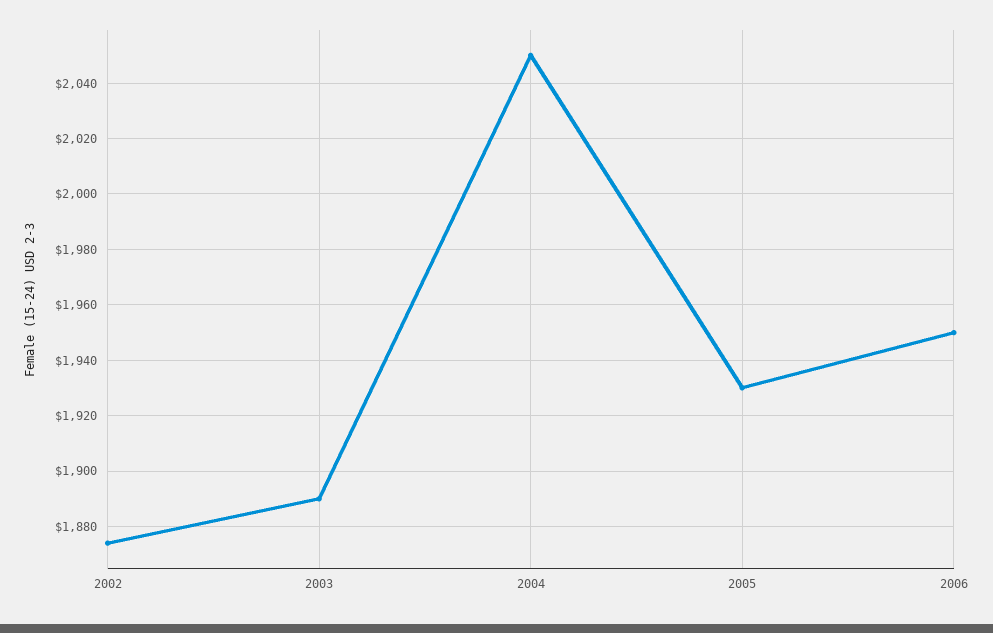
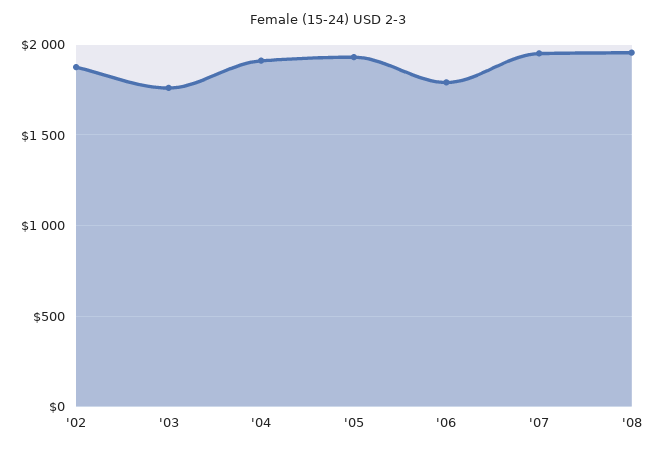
2003: 1890 -> 1750
2004: 2050 -> 1900
2006: 1950 -> 1800
'07: none -> 1950
'08: none -> 1950

